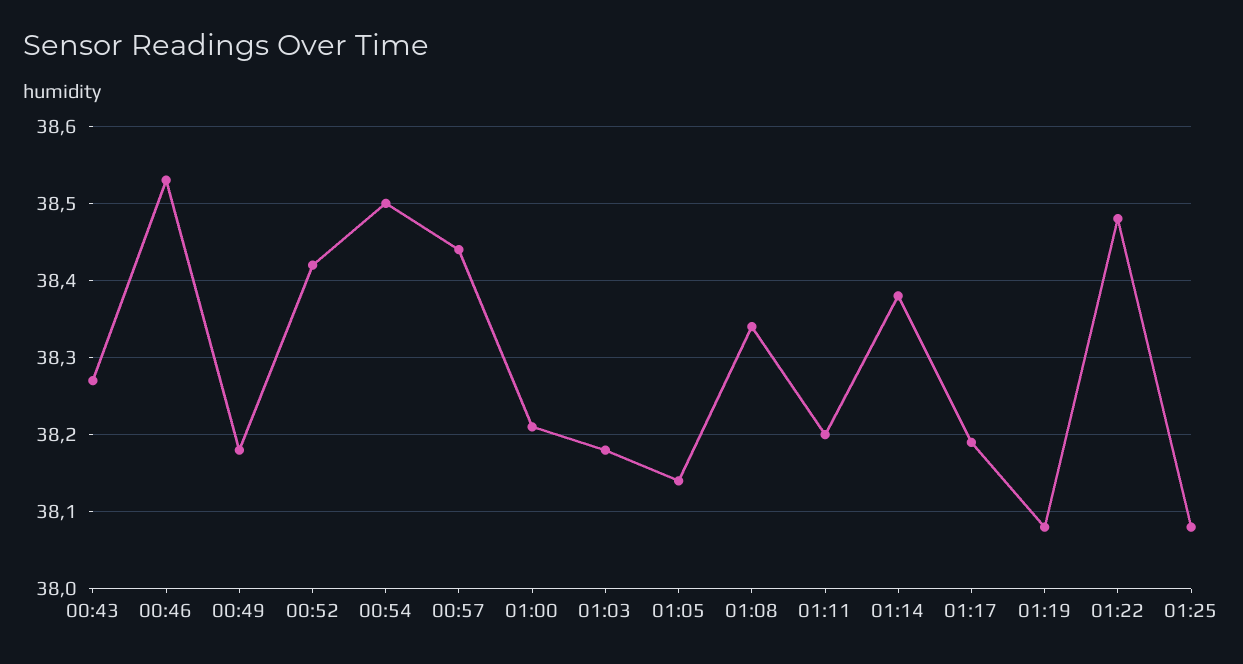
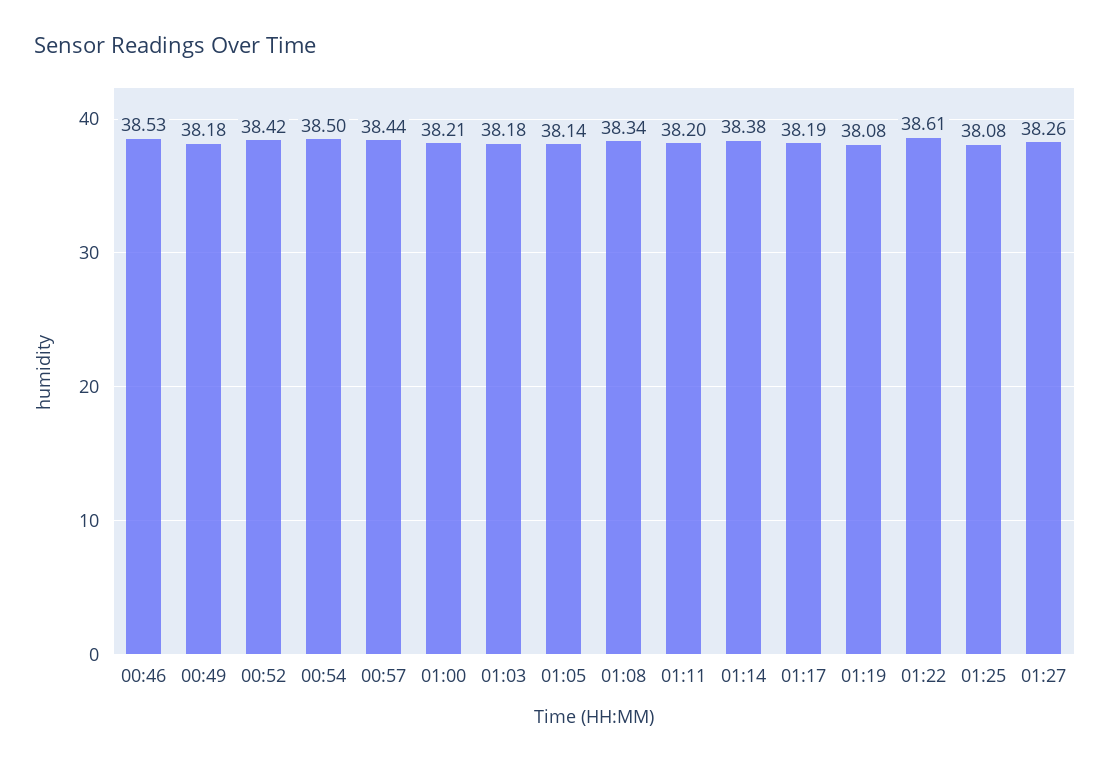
00:43: 38.27 -> none
01:22: 38.48 -> 38.61
01:27: none -> 38.26

